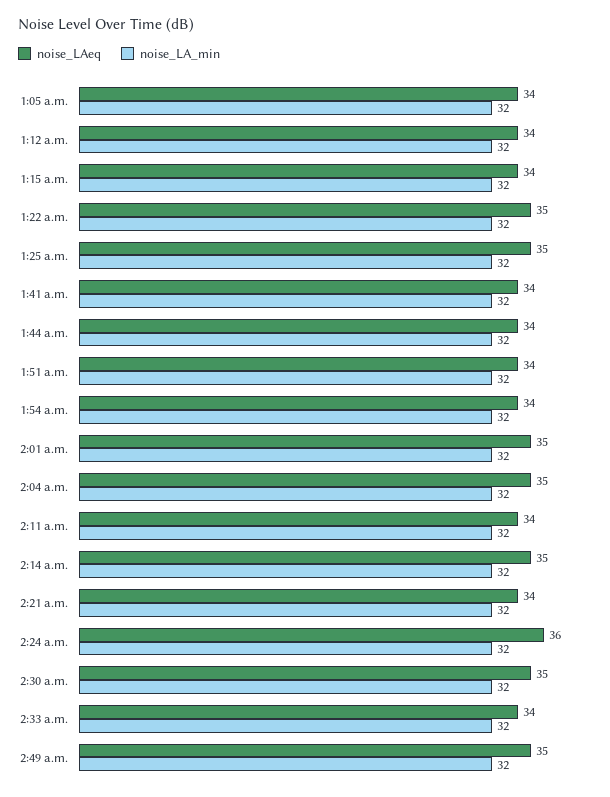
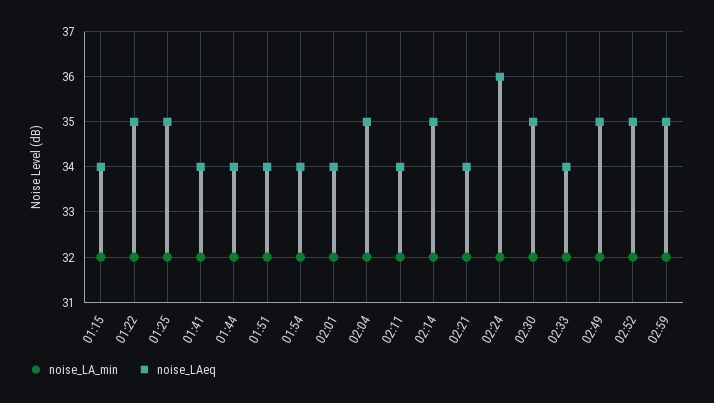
noise_LAeq, 1:05 a.m.: 34 -> none
noise_LA_min, 1:05 a.m.: 32 -> none
noise_LAeq, 1:12 a.m.: 34 -> none
noise_LA_min, 1:12 a.m.: 32 -> none
noise_LAeq, 2:01 a.m.: 35 -> 34
noise_LA_min, 02:52: none -> 32
noise_LAeq, 02:52: none -> 35
noise_LA_min, 02:59: none -> 32
noise_LAeq, 02:59: none -> 35

